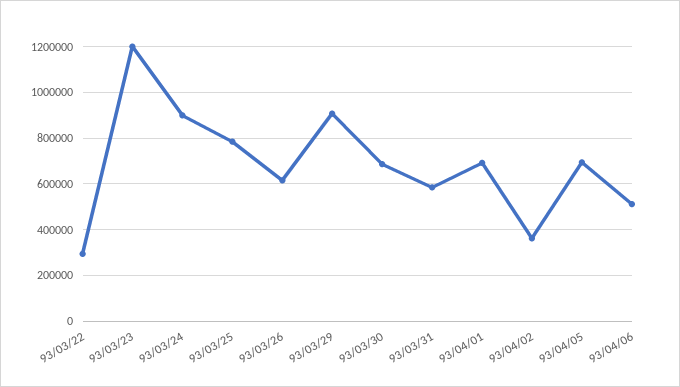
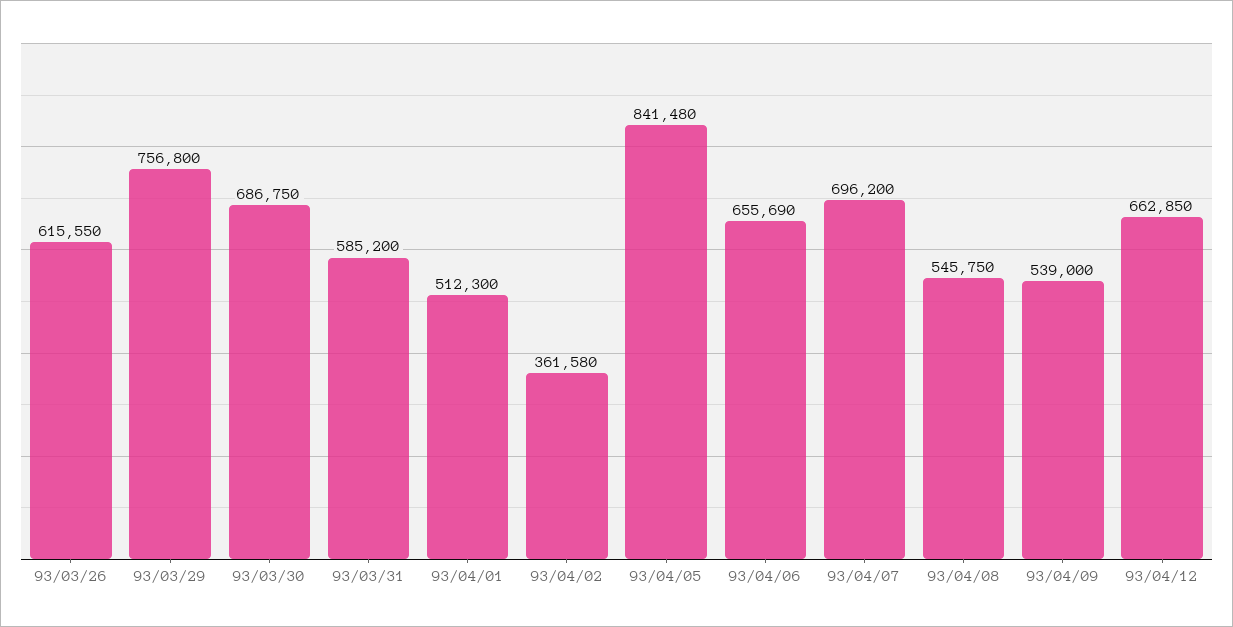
93/03/22: 300000 -> none
93/03/23: 1200000 -> none
93/03/24: 900000 -> none
93/03/25: 800000 -> none
93/03/29: 900000 -> 756800
93/04/01: 700000 -> 512300
93/04/05: 700000 -> 841480
93/04/06: 500000 -> 655690
93/04/07: none -> 696200
93/04/08: none -> 545750
93/04/09: none -> 539000
93/04/12: none -> 662850

